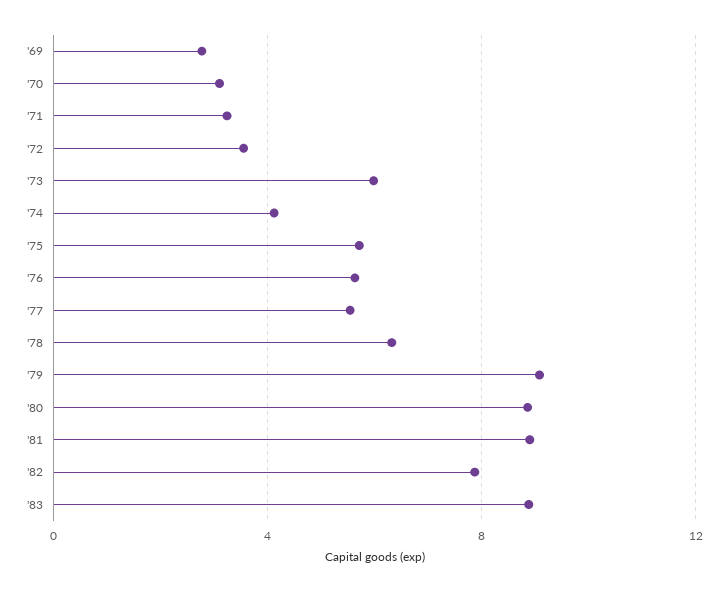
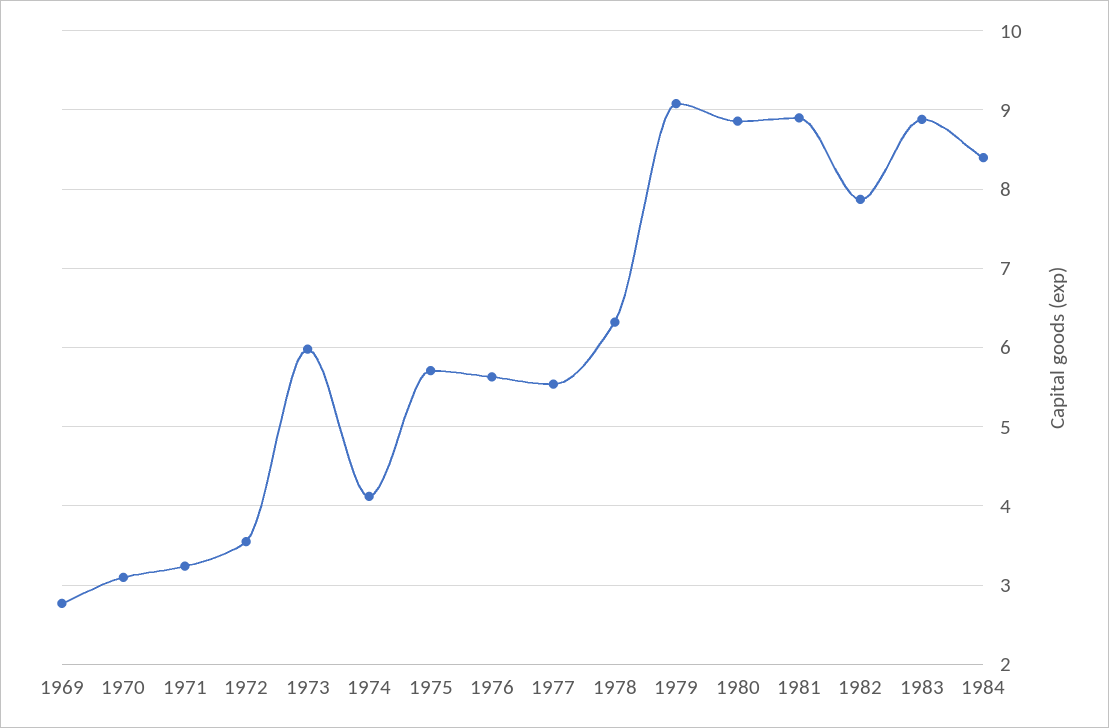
1984: none -> 8.4

